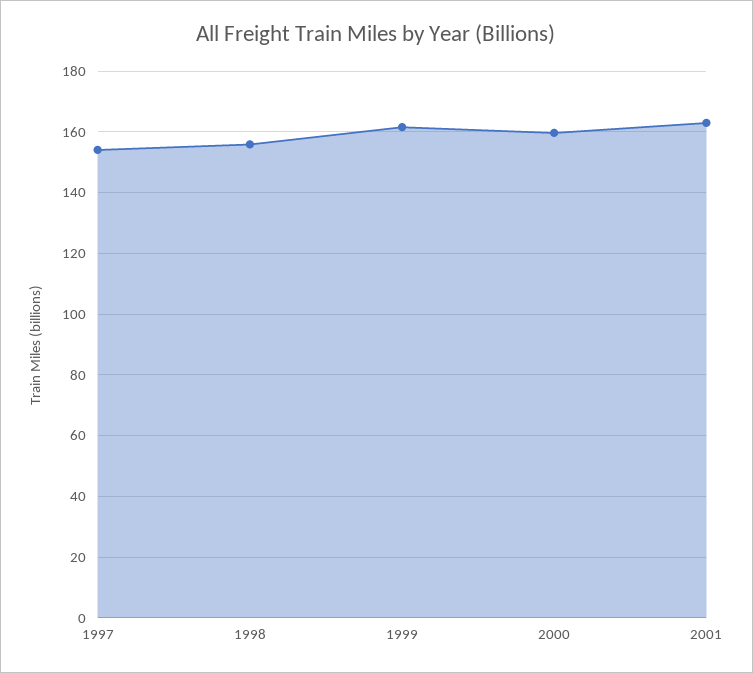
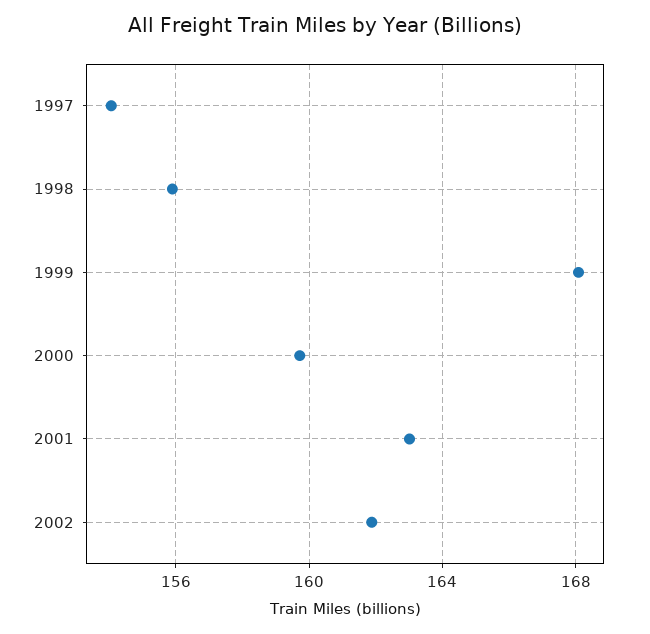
1999: 162 -> 168
2002: none -> 162

